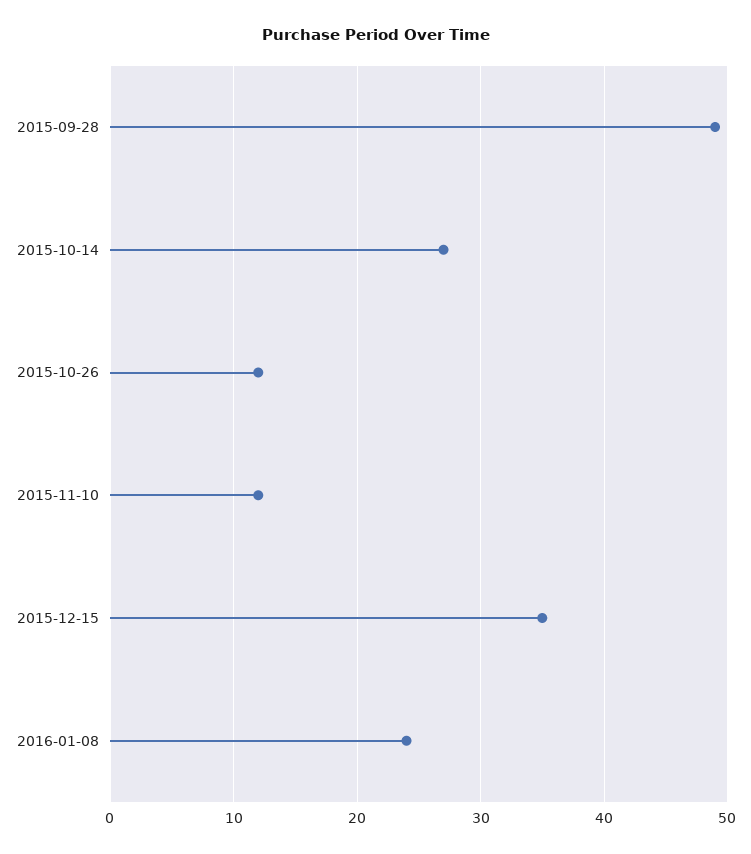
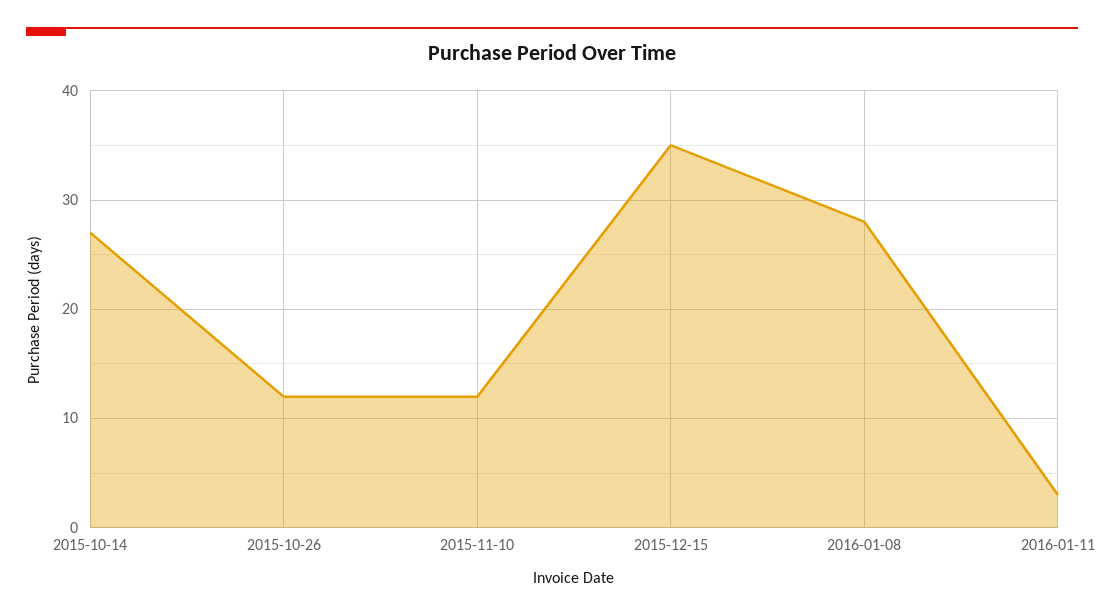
2015-09-28: 49 -> none
2016-01-08: 24 -> 28
2016-01-11: none -> 3

